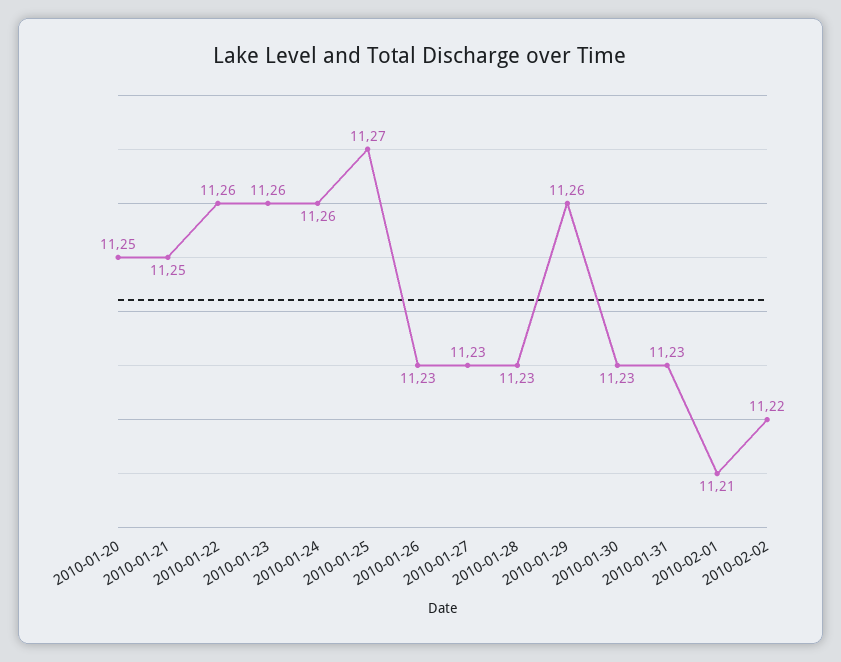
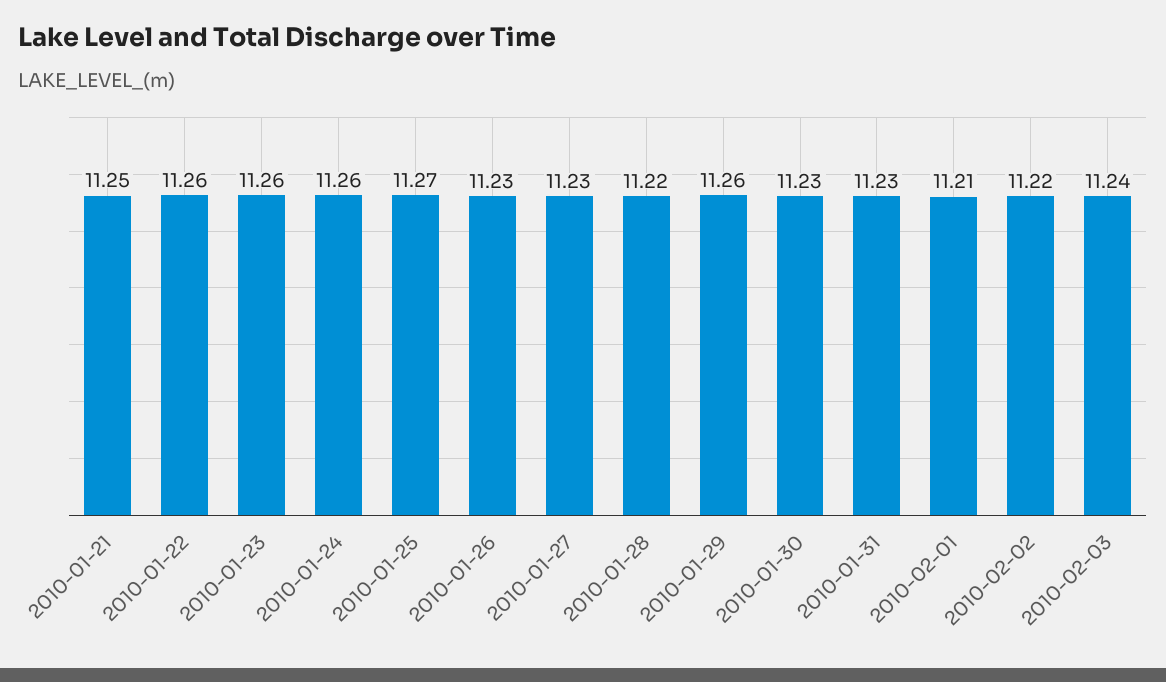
2010-01-20: 11.25 -> none
2010-01-28: 11.23 -> 11.22
2010-02-03: none -> 11.24

